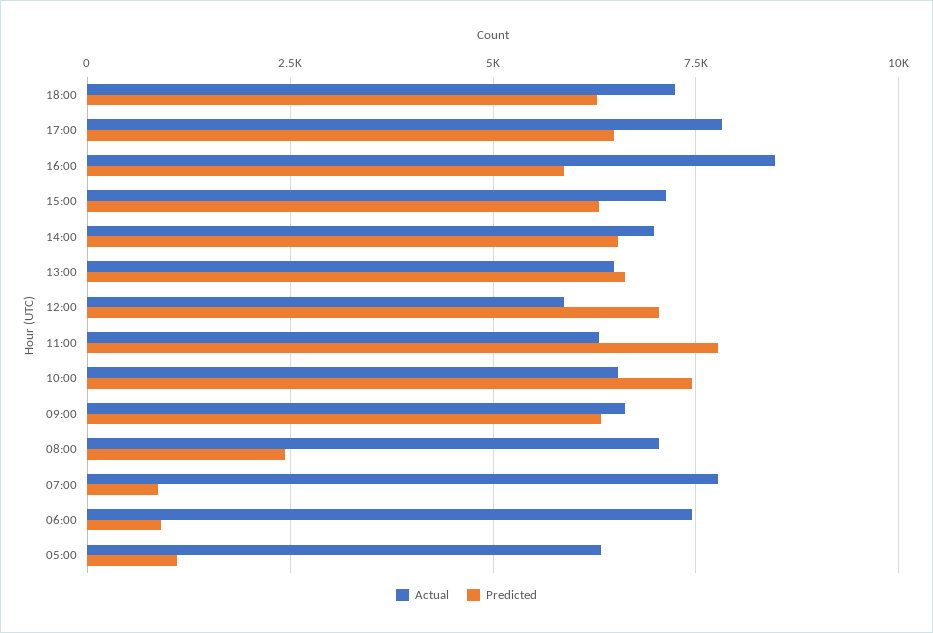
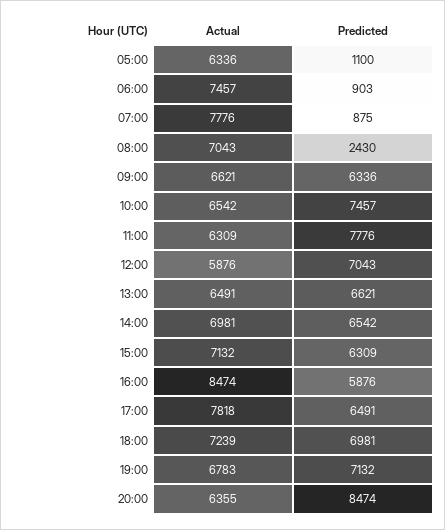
Predicted, 18:00: 6250 -> 6981
Actual, 19:00: none -> 6783
Predicted, 19:00: none -> 7132
Actual, 20:00: none -> 6355
Predicted, 20:00: none -> 8474

